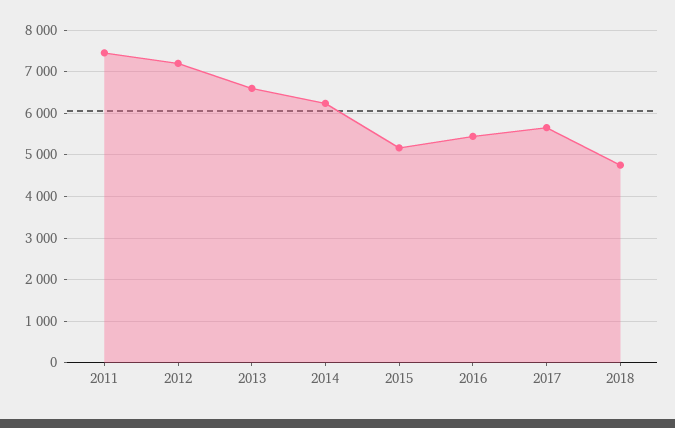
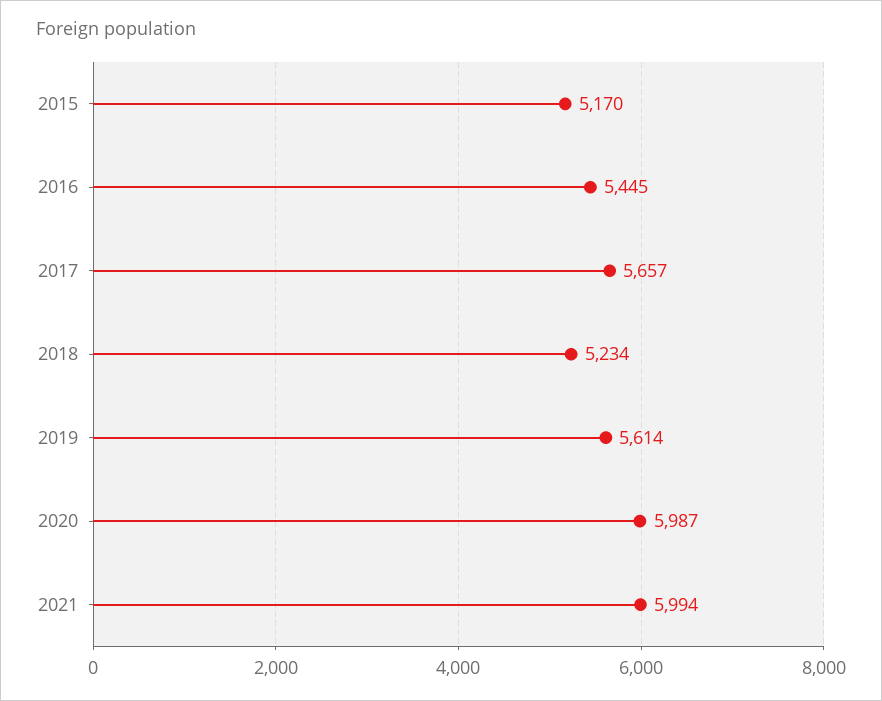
2011: 7400 -> none
2012: 7200 -> none
2013: 6600 -> none
2014: 6200 -> none
2018: 4800 -> 5234
2019: none -> 5614
2020: none -> 5987
2021: none -> 5994

